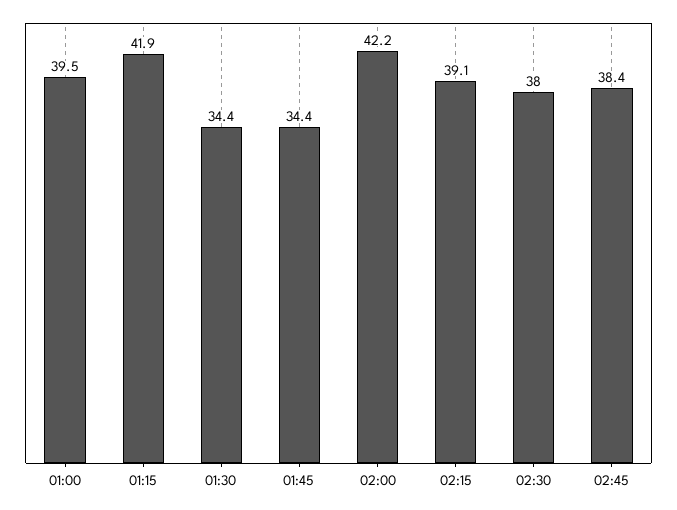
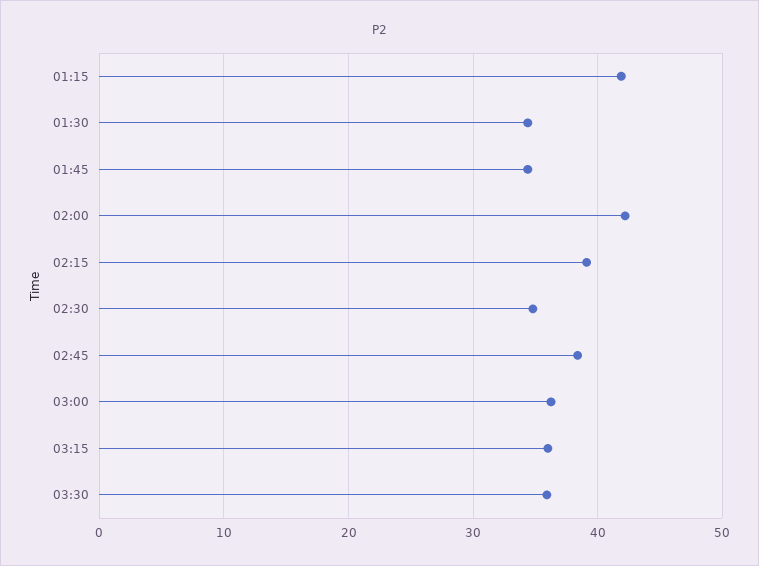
01:00: 39.5 -> none
02:30: 38 -> 35
03:00: none -> 36
03:15: none -> 36
03:30: none -> 36

